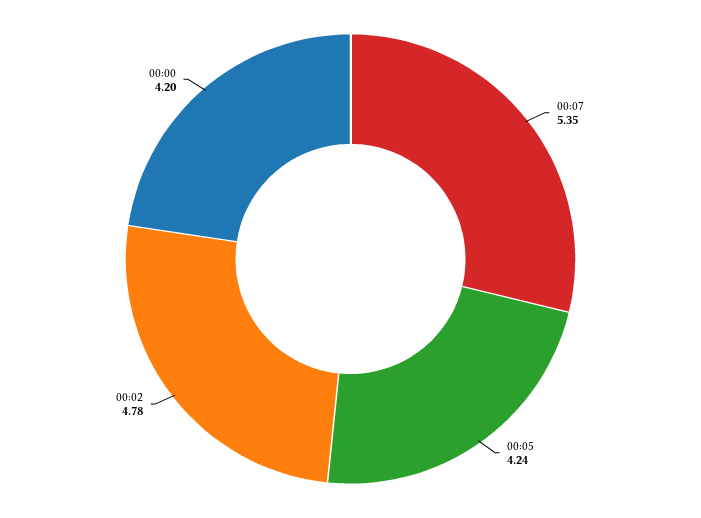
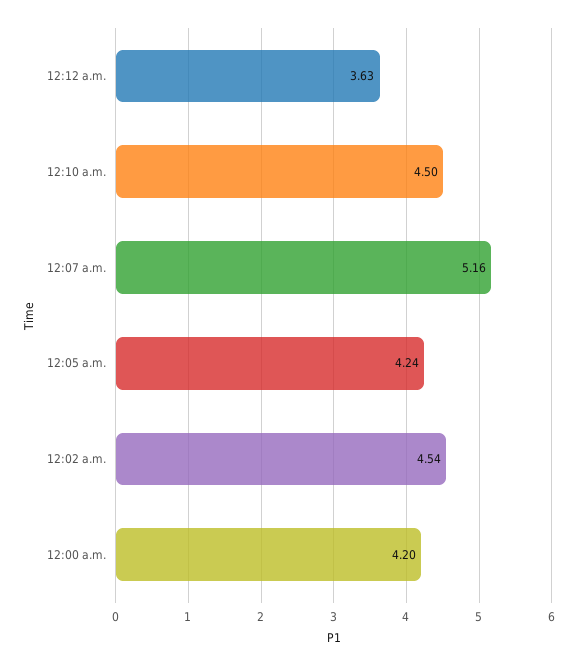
00:07: 5.35 -> 5.16
00:02: 4.78 -> 4.54
12:12 a.m.: none -> 3.63
12:10 a.m.: none -> 4.5

